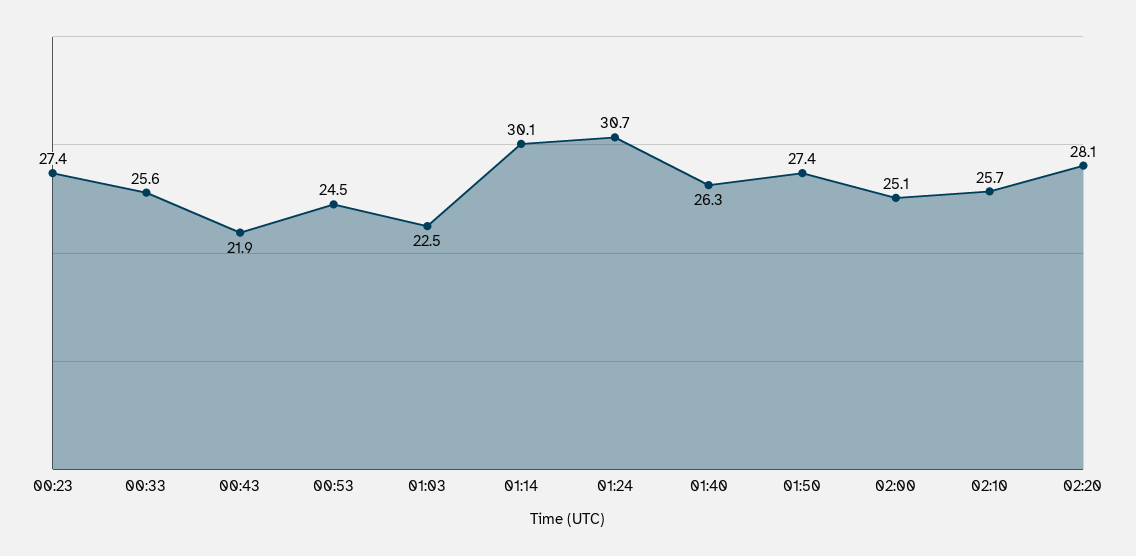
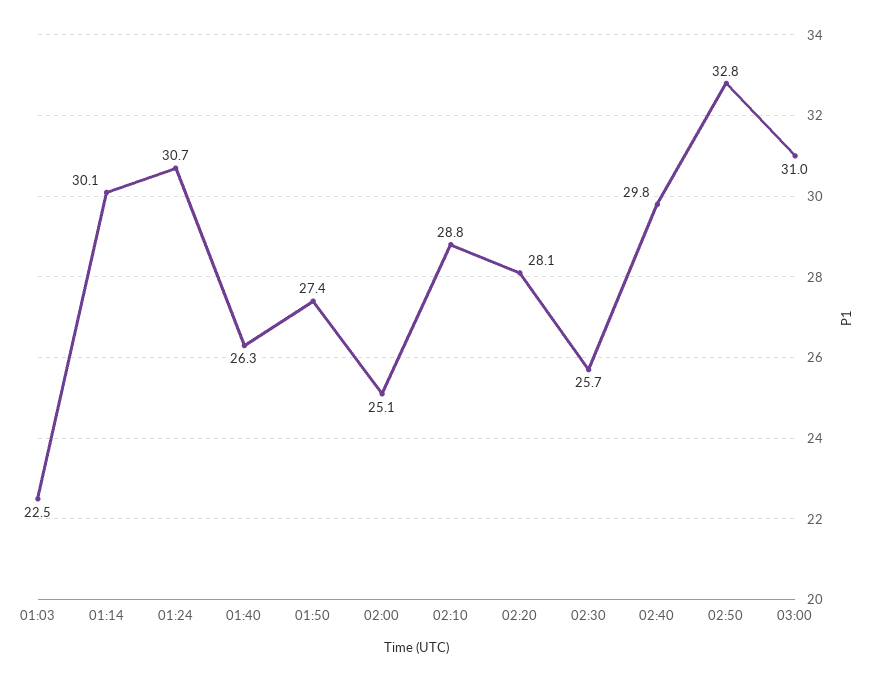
00:23: 27.4 -> none
00:33: 25.6 -> none
00:43: 21.9 -> none
00:53: 24.5 -> none
02:10: 25.7 -> 28.8
02:30: none -> 25.7
02:40: none -> 29.8
02:50: none -> 32.8
03:00: none -> 31

